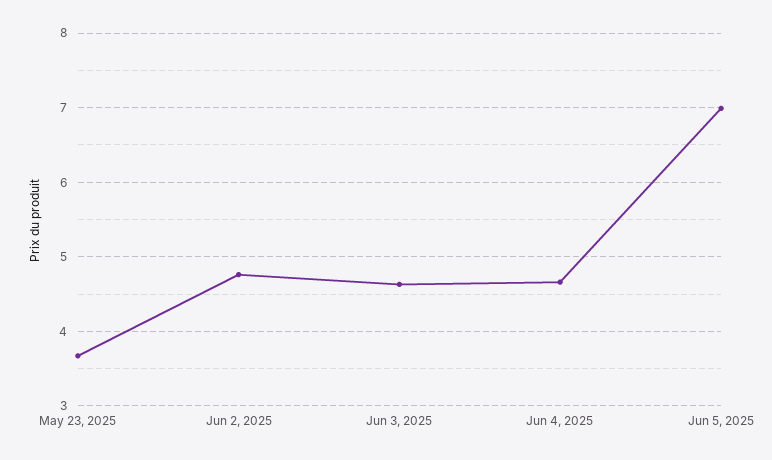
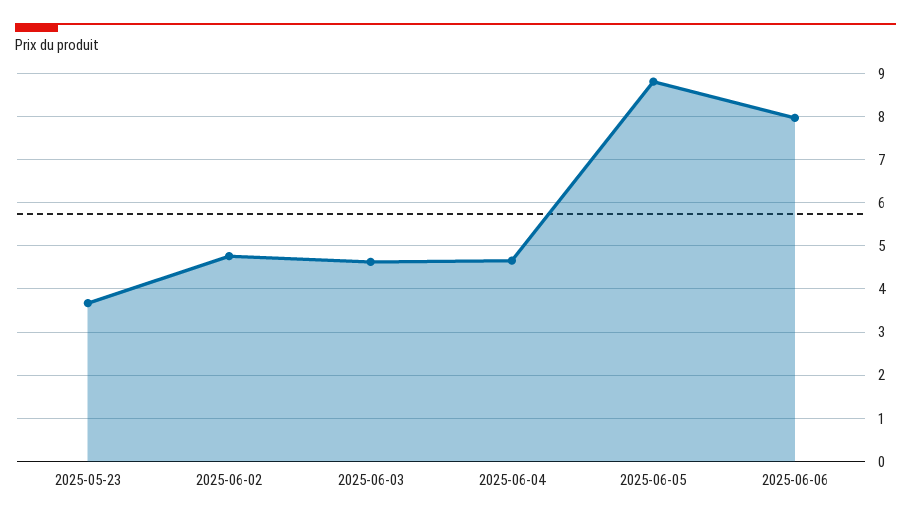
Jun 5, 2025: 7 -> 8.8
2025-06-06: none -> 8

